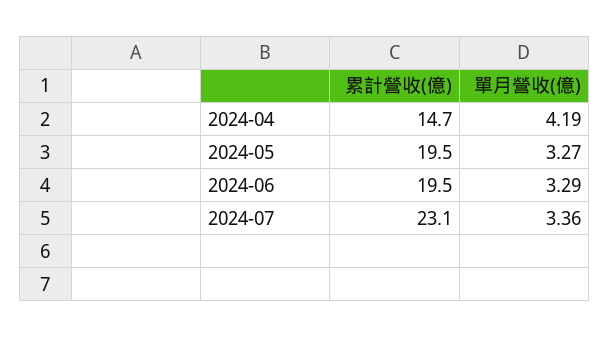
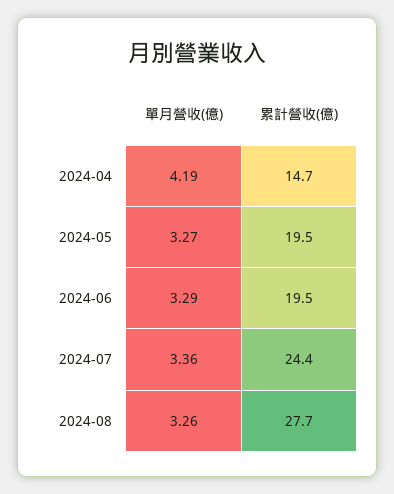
累計營收(億), 2024-07: 23.1 -> 24.4
單月營收(億), 2024-08: none -> 3.26
累計營收(億), 2024-08: none -> 27.7

